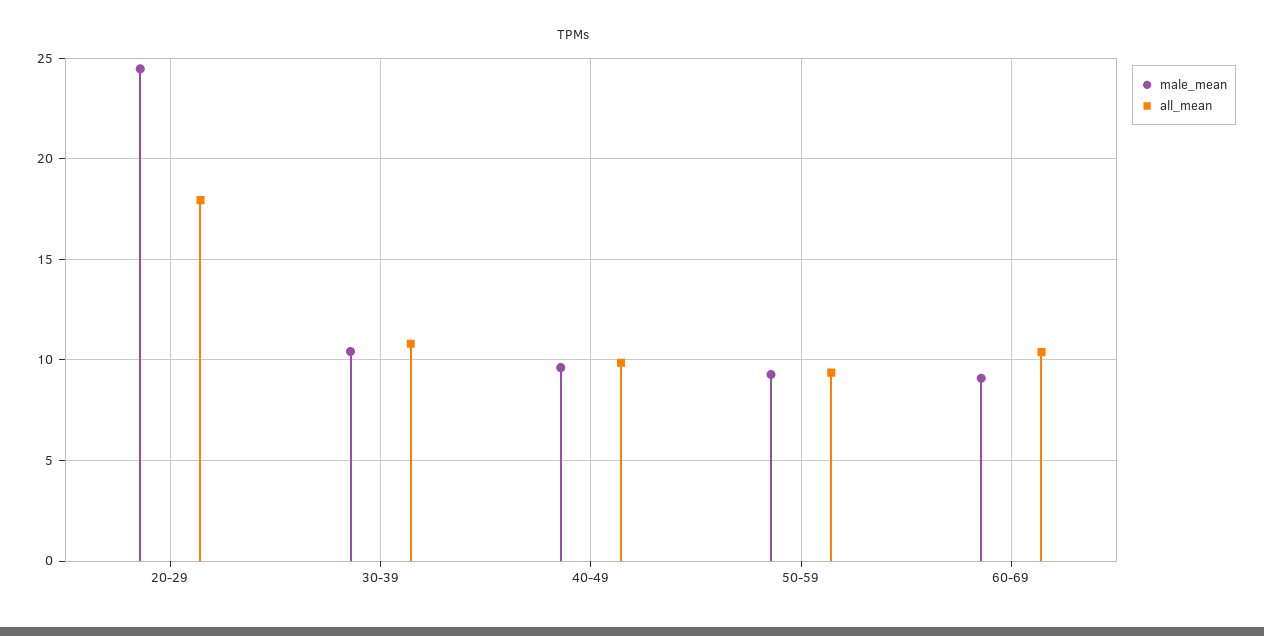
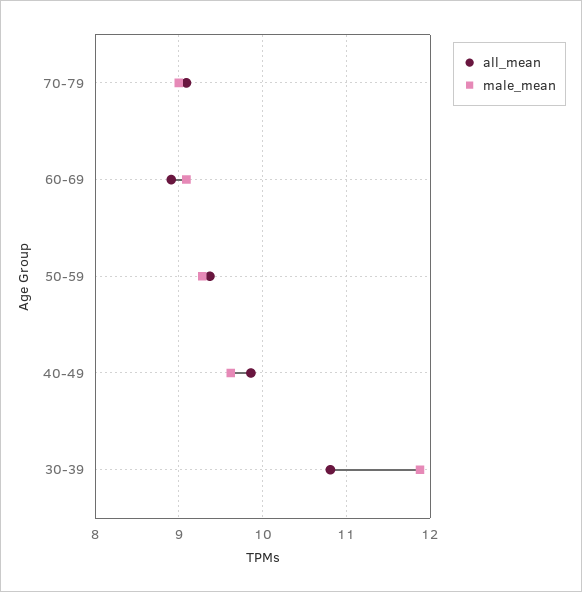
male_mean, 20-29: 24.5 -> none
all_mean, 20-29: 18 -> none
male_mean, 30-39: 10.5 -> 11.9
all_mean, 60-69: 10.5 -> 8.9
all_mean, 70-79: none -> 9.1
male_mean, 70-79: none -> 9

